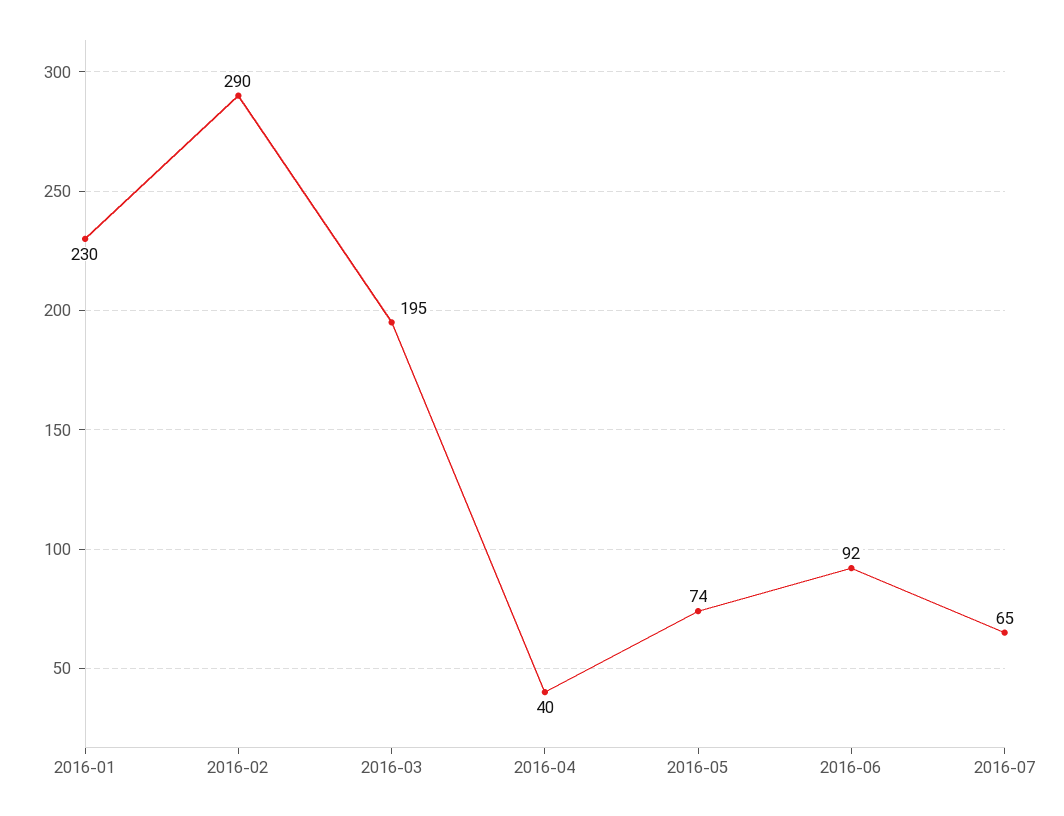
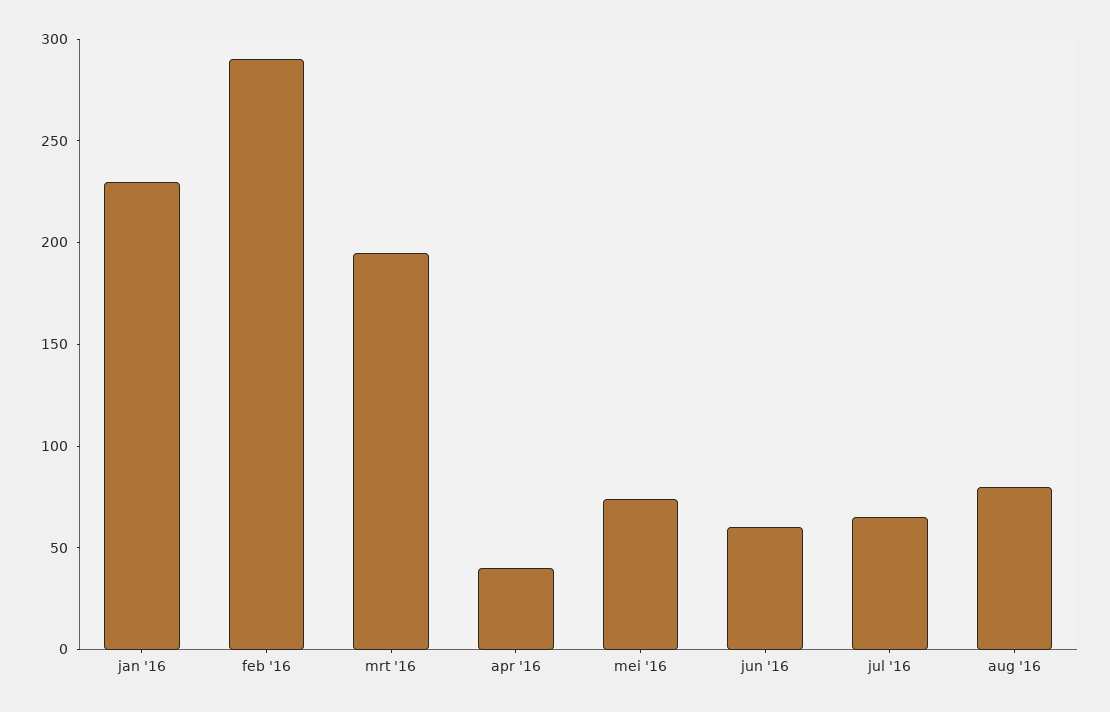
2016-06: 92 -> 60
aug '16: none -> 80

